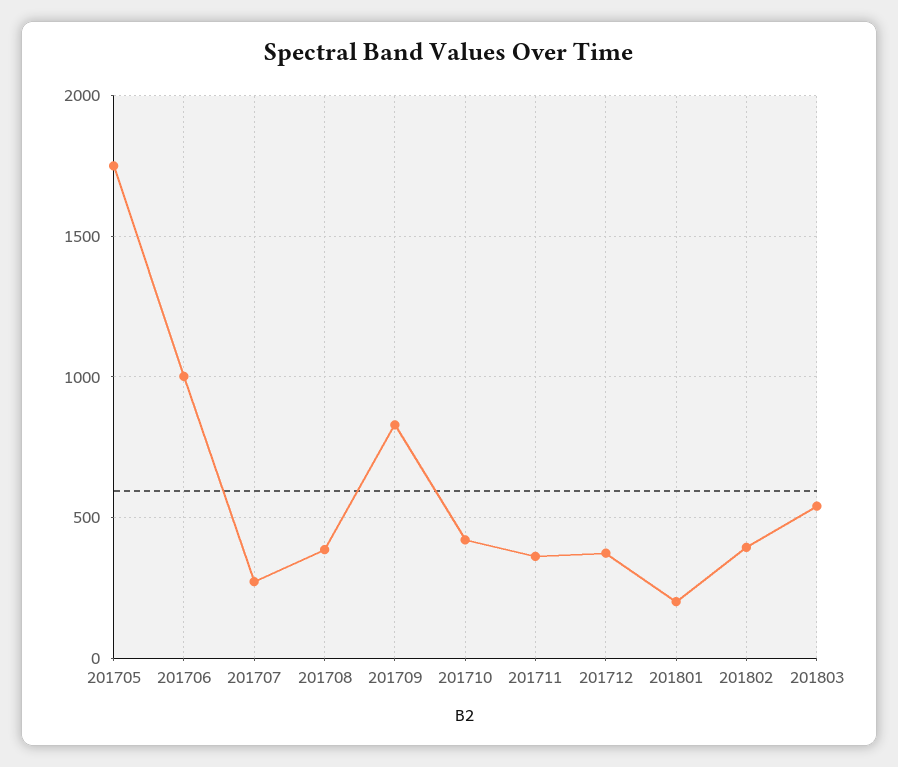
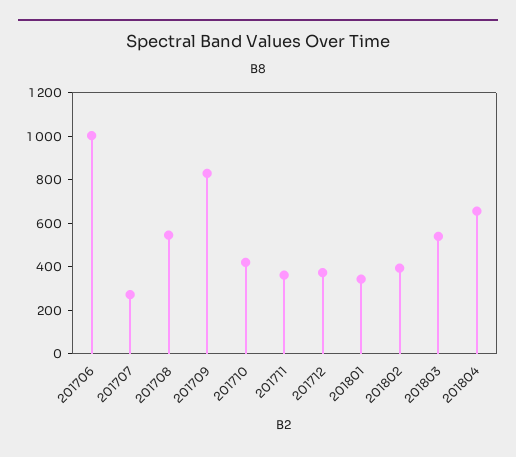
201705: 1750 -> none
201708: 400 -> 550
201801: 200 -> 350
201804: none -> 650

